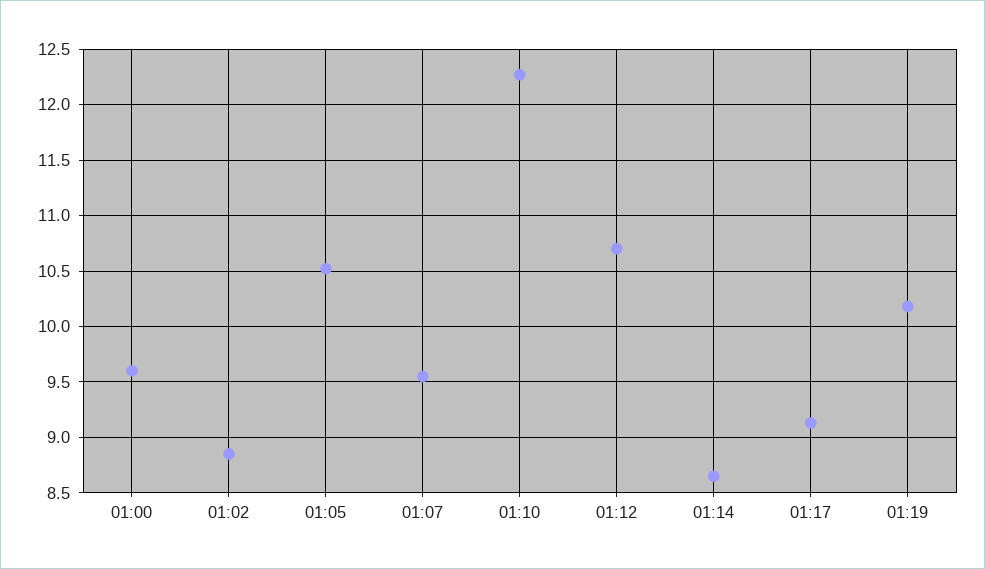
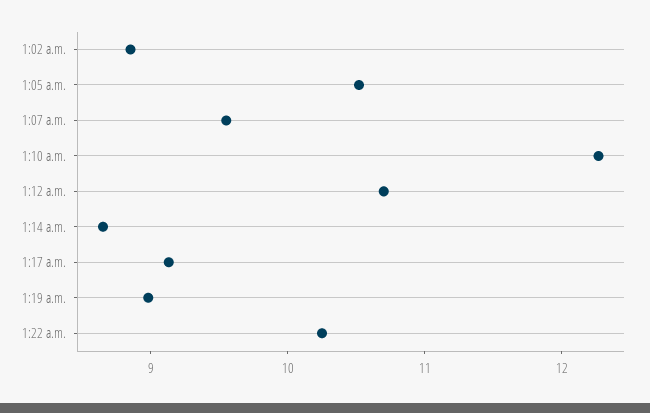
01:00: 9.6 -> none
01:19: 10.2 -> 9
1:22 a.m.: none -> 10.2

